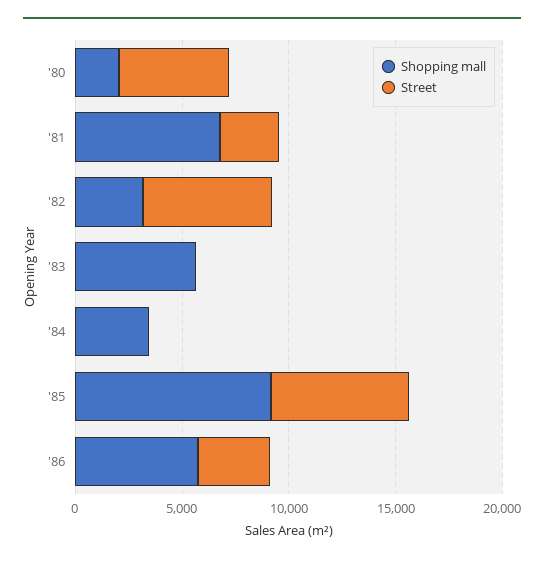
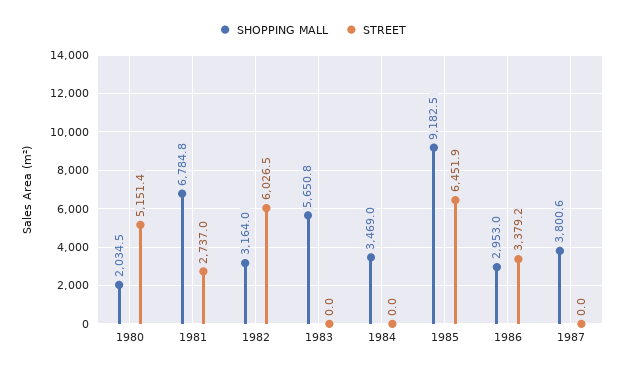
Shopping mall, '86: 6000 -> 2953
Shopping mall, 1987: none -> 3800.6
Street, 1987: none -> 0

